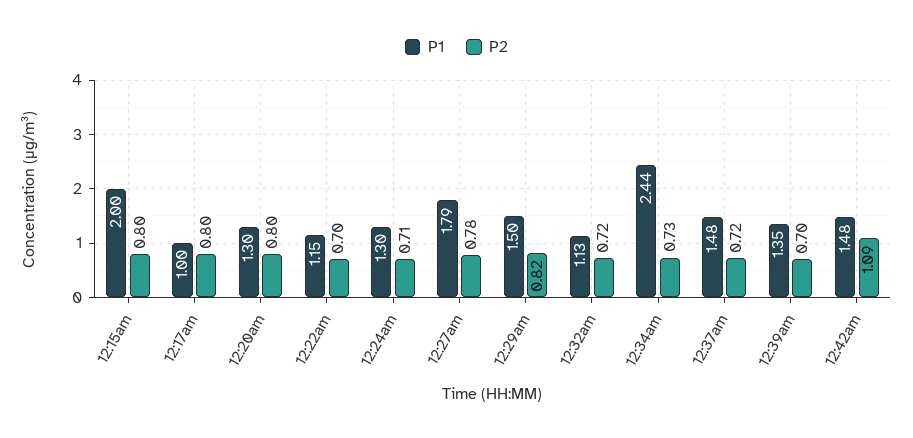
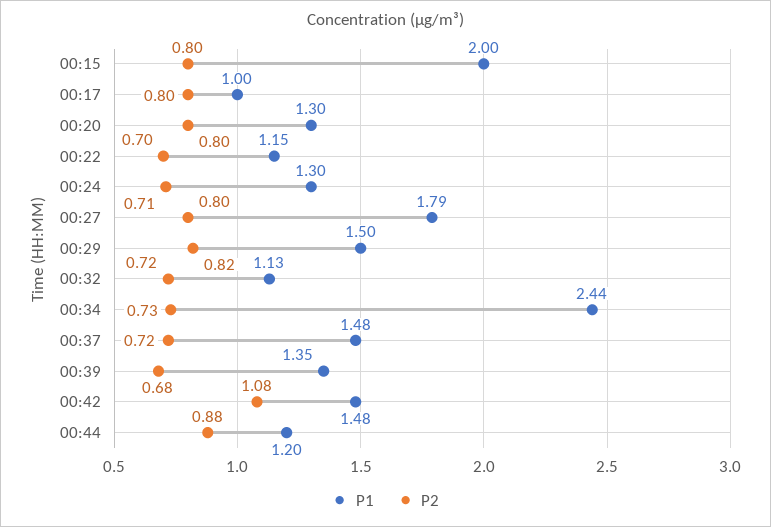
P2, 12:27am: 0.78 -> 0.8
P2, 12:39am: 0.7 -> 0.68
P2, 12:42am: 1.09 -> 1.08
P1, 00:44: none -> 1.2
P2, 00:44: none -> 0.88

